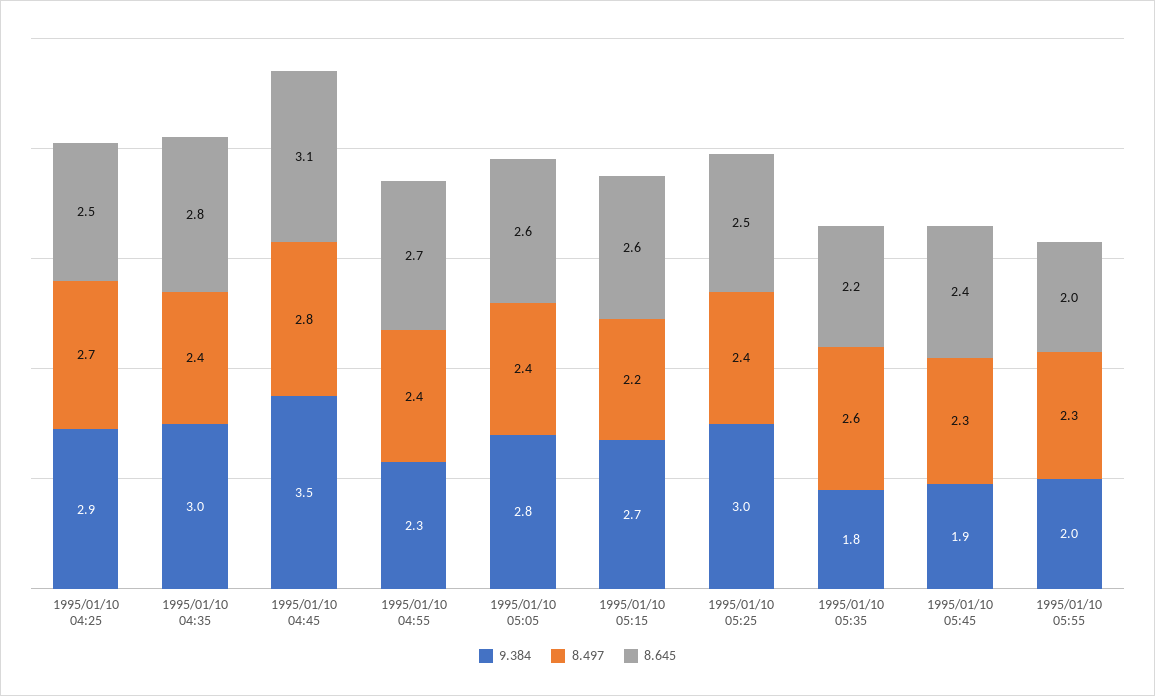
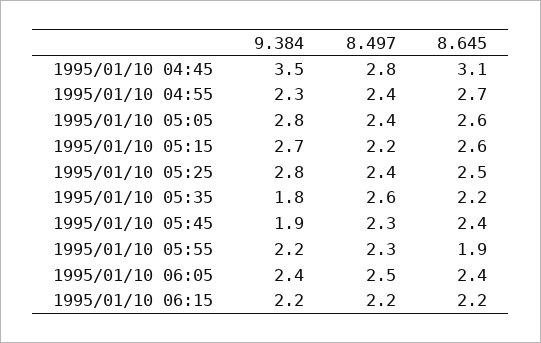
9.384, 1995/01/10 04:25: 2.9 -> none
8.497, 1995/01/10 04:25: 2.7 -> none
8.645, 1995/01/10 04:25: 2.5 -> none
9.384, 1995/01/10 04:35: 3 -> none
8.497, 1995/01/10 04:35: 2.4 -> none
8.645, 1995/01/10 04:35: 2.8 -> none
9.384, 1995/01/10 05:25: 3 -> 2.8
9.384, 1995/01/10 05:55: 2 -> 2.2
8.645, 1995/01/10 05:55: 2 -> 1.9
9.384, 1995/01/10 06:05: none -> 2.4
8.497, 1995/01/10 06:05: none -> 2.5
8.645, 1995/01/10 06:05: none -> 2.4
9.384, 1995/01/10 06:15: none -> 2.2
8.497, 1995/01/10 06:15: none -> 2.2
8.645, 1995/01/10 06:15: none -> 2.2

